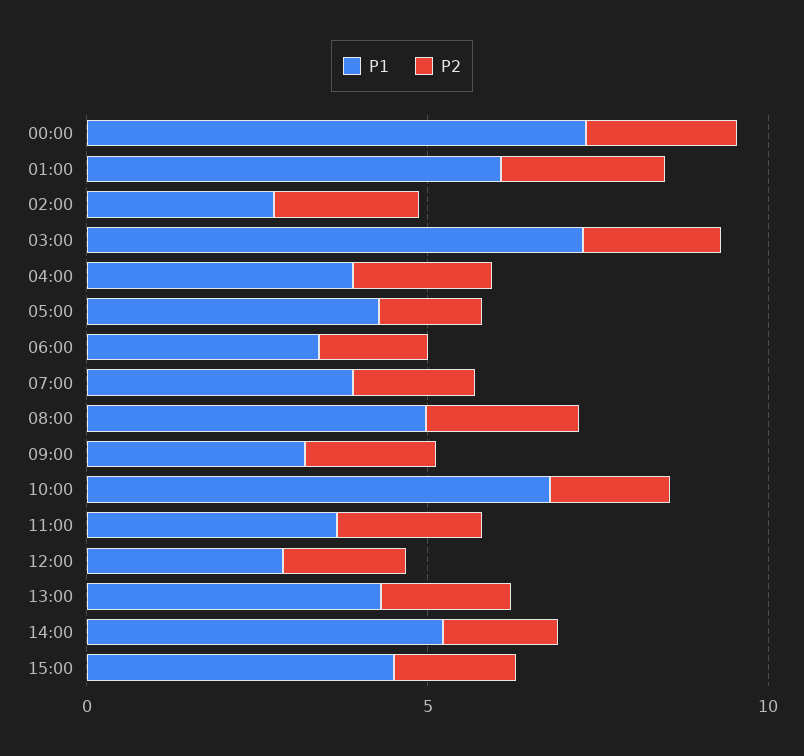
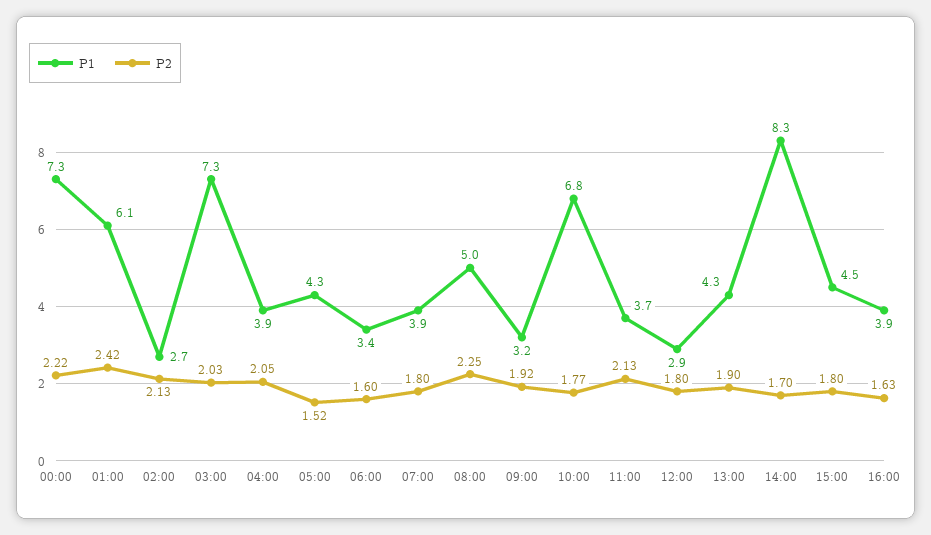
P1, 14:00: 5 -> 8.3
P1, 16:00: none -> 3.9
P2, 16:00: none -> 1.63

